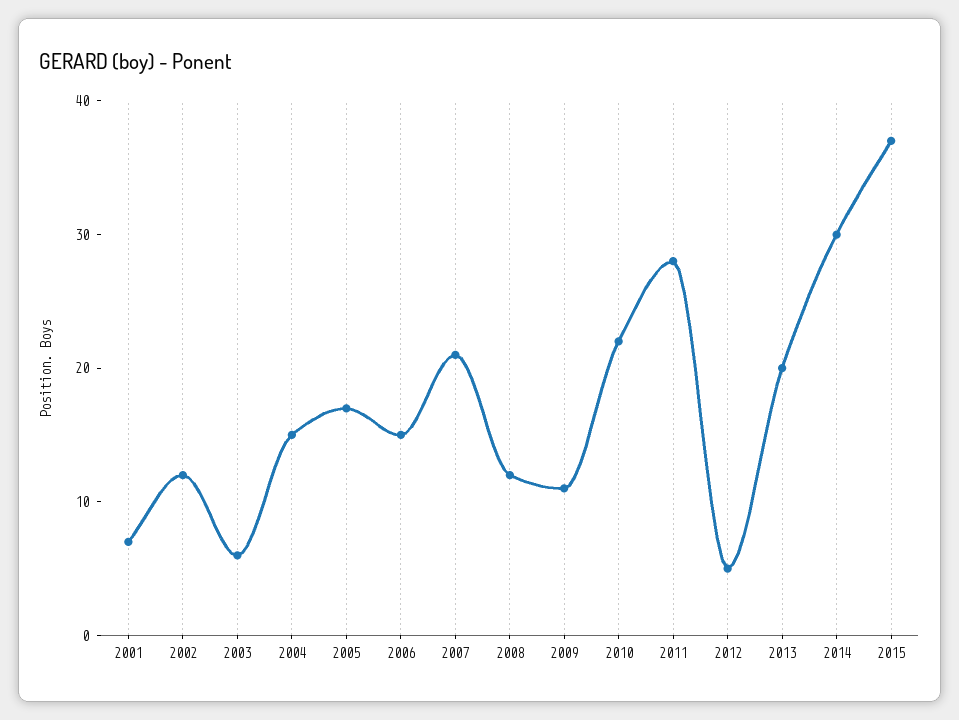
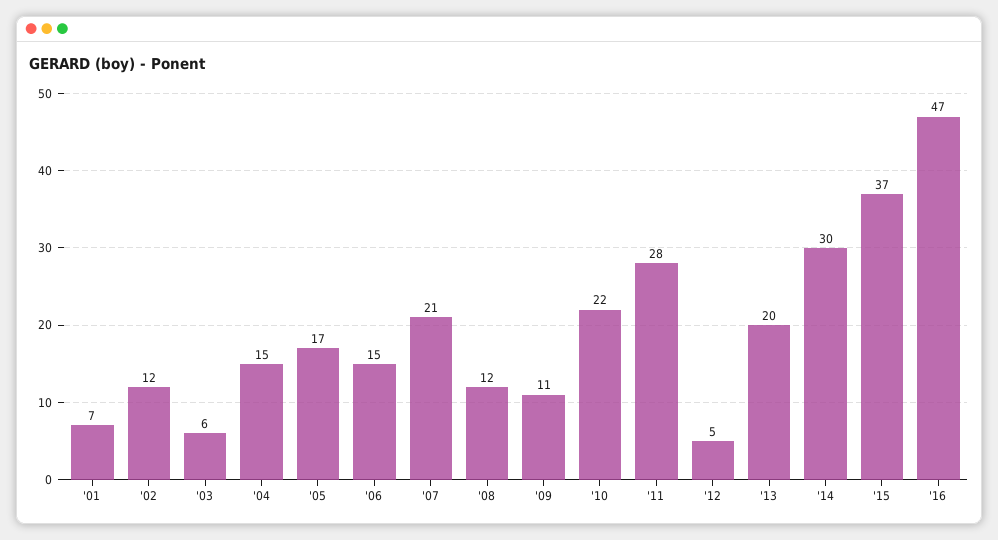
'16: none -> 47

